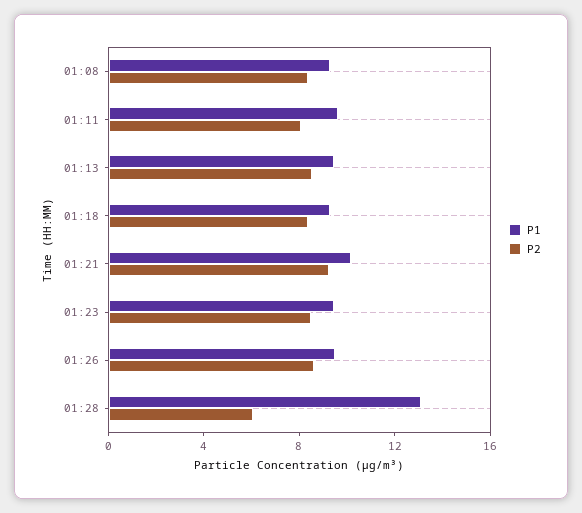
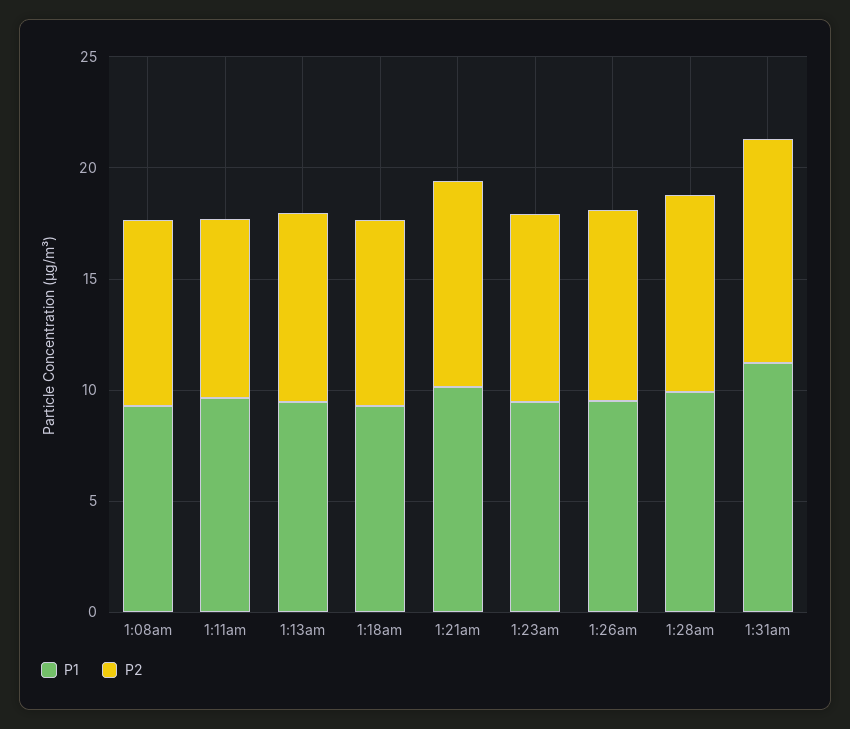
P1, 01:28: 13 -> 10
P2, 01:28: 6 -> 9
P1, 1:31am: none -> 11
P2, 1:31am: none -> 10

